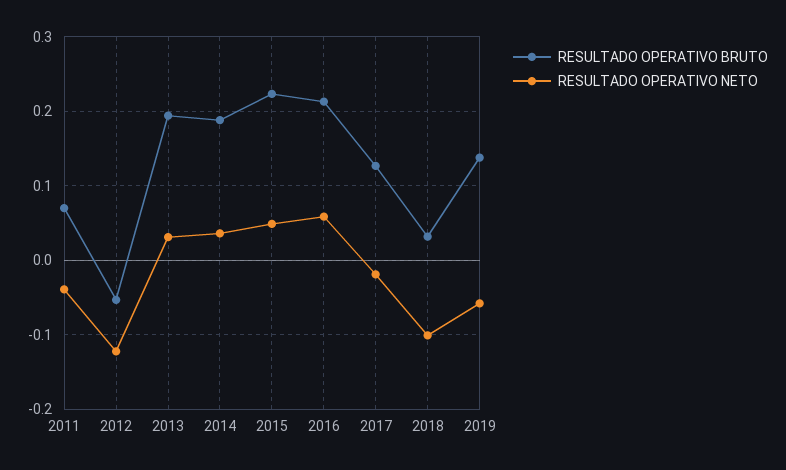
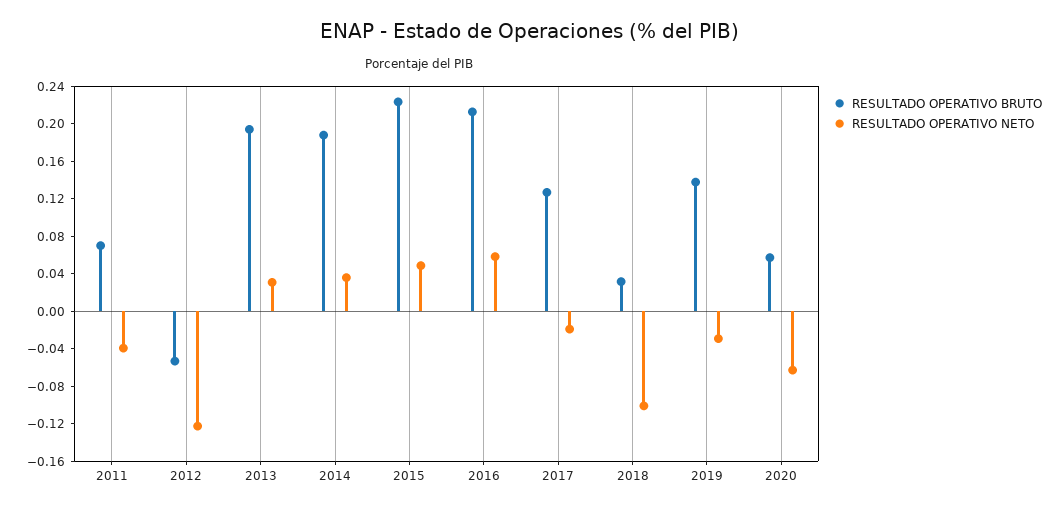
RESULTADO OPERATIVO NETO, 2019: -0.06 -> -0.03
RESULTADO OPERATIVO BRUTO, 2020: none -> 0.06
RESULTADO OPERATIVO NETO, 2020: none -> -0.06

